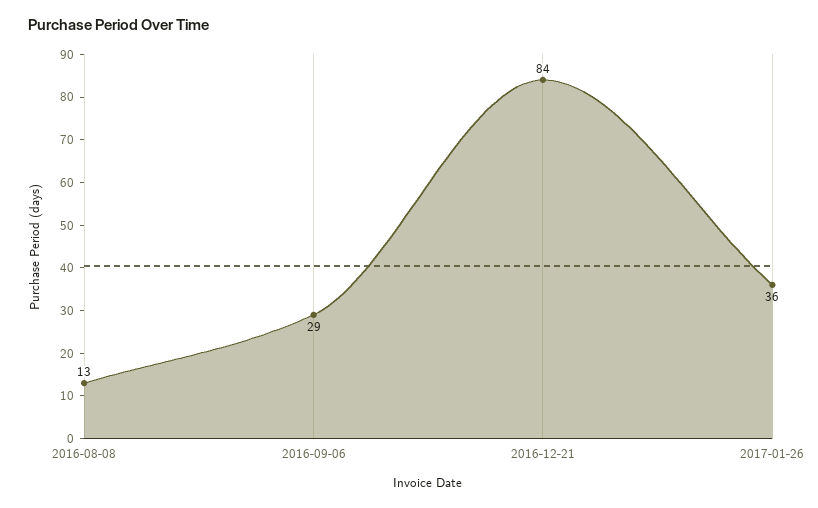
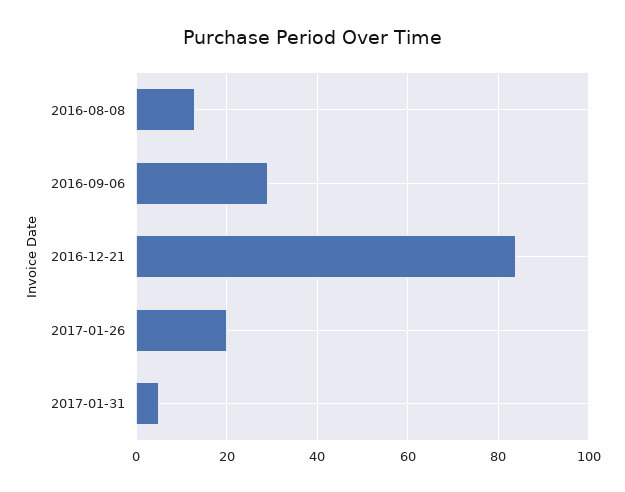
2017-01-26: 36 -> 20
2017-01-31: none -> 5

